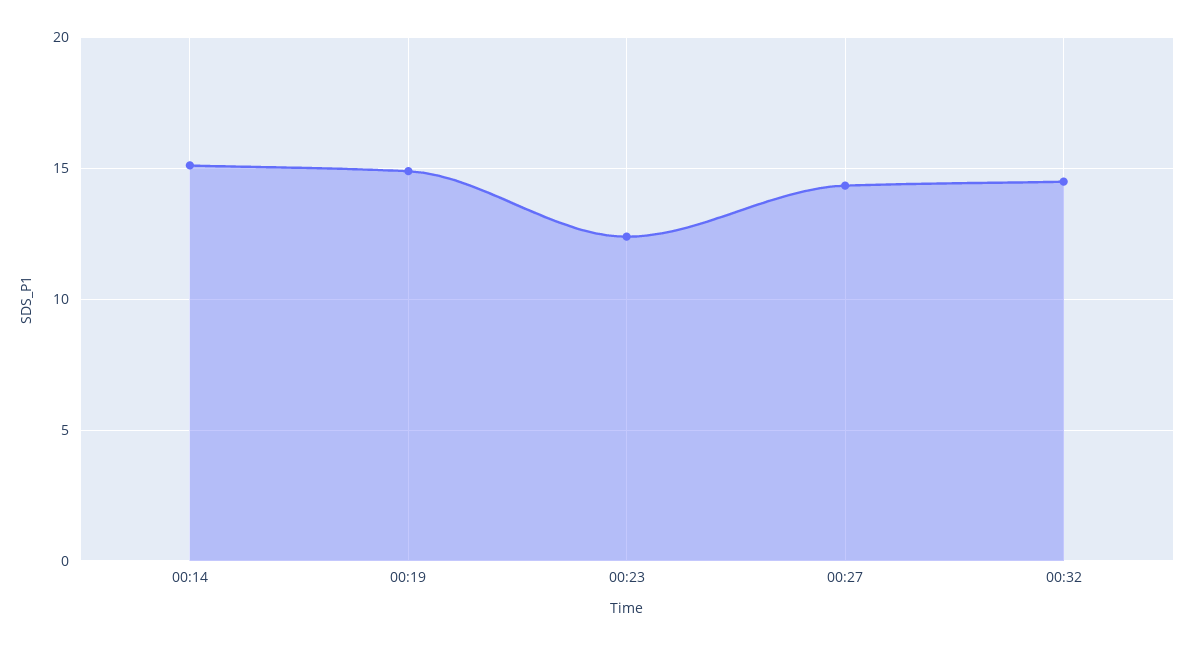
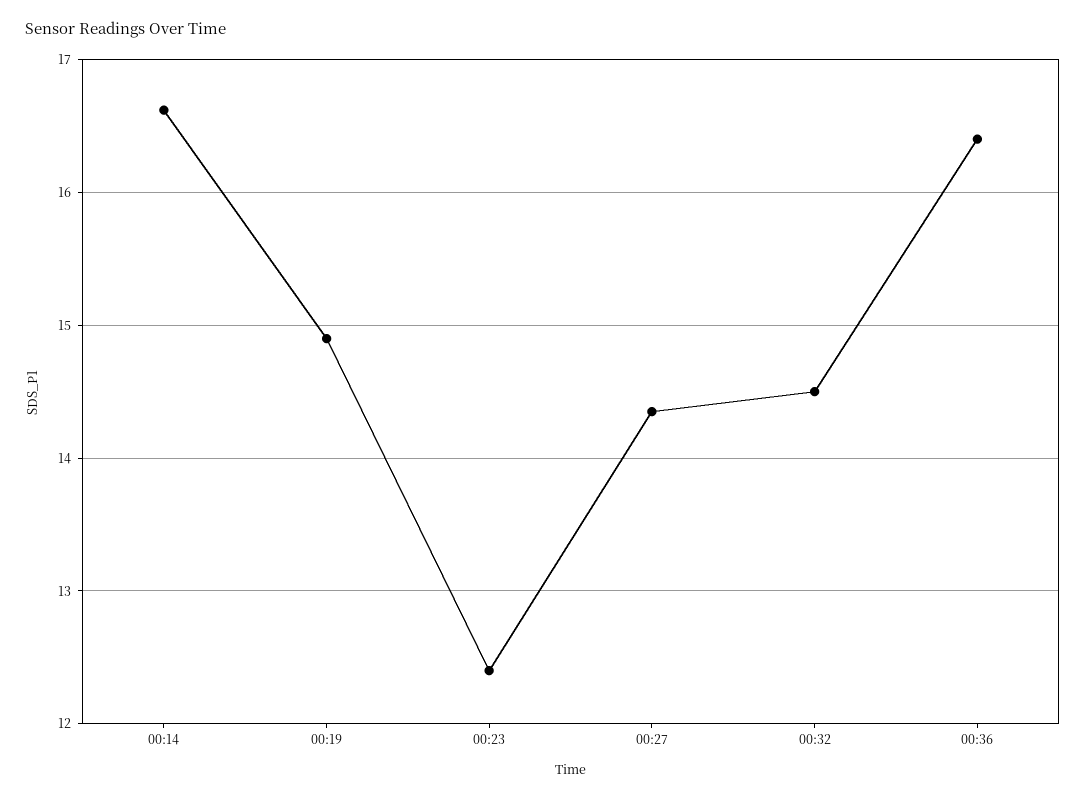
00:14: 15 -> 16.6
00:36: none -> 16.4

